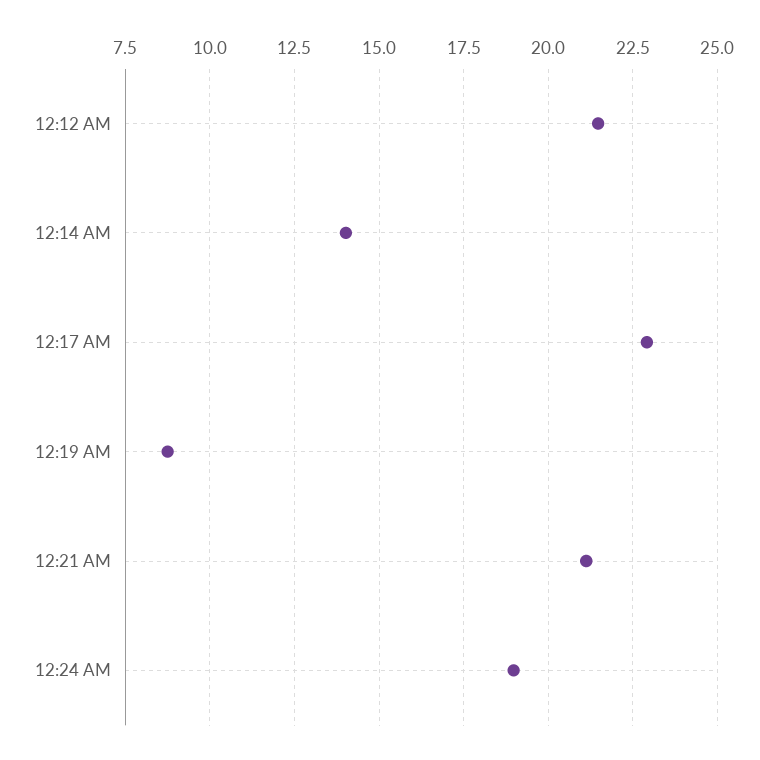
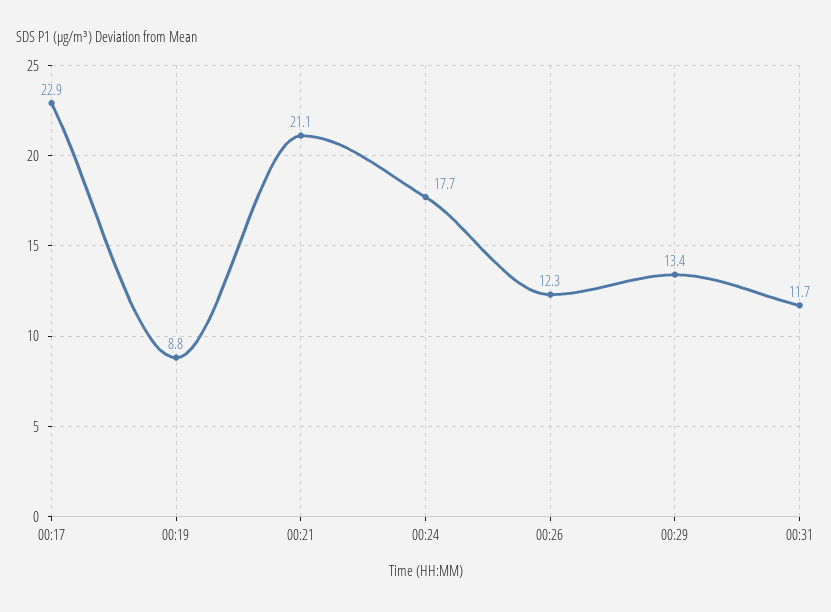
12:12 AM: 21.5 -> none
12:14 AM: 14 -> none
12:24 AM: 19 -> 17.7
00:26: none -> 12.3
00:29: none -> 13.4
00:31: none -> 11.7

